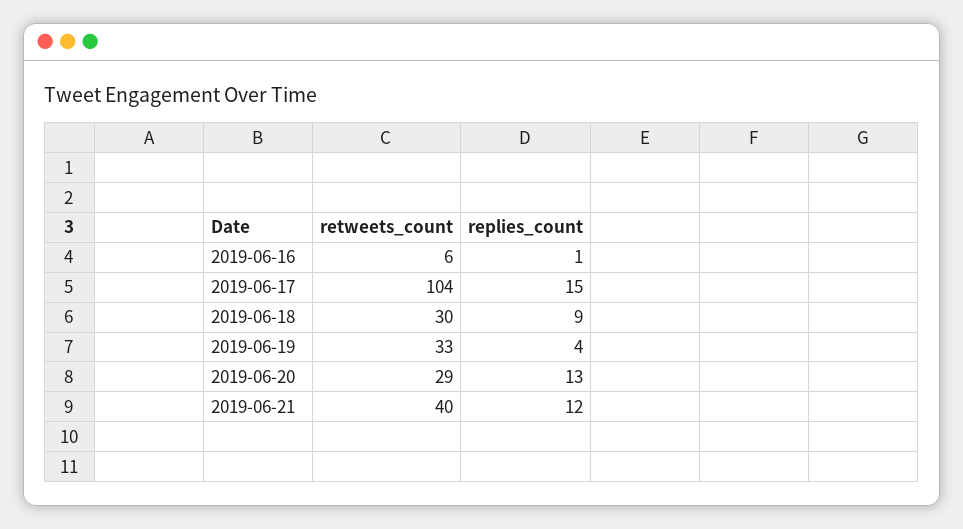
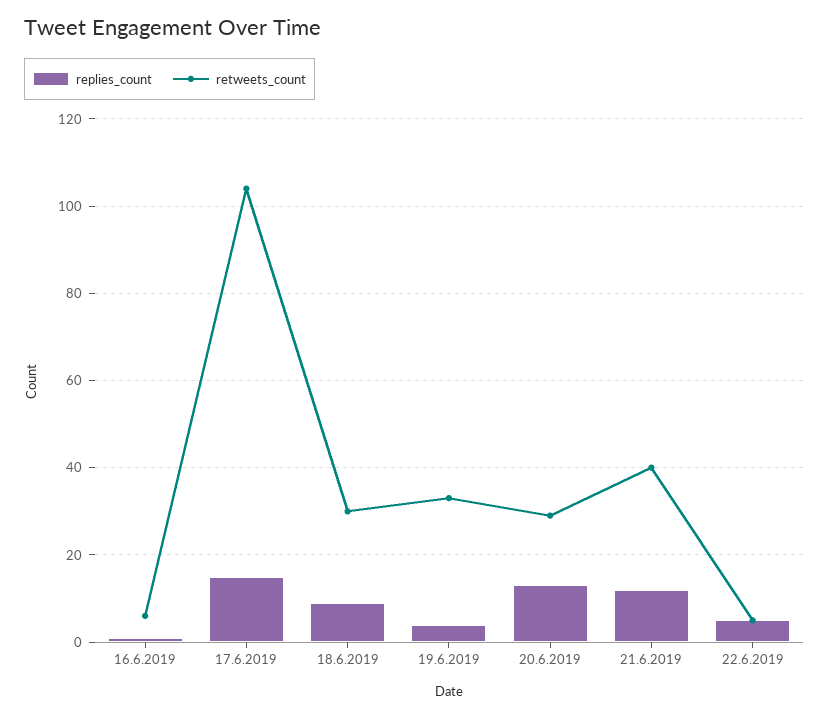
replies_count, 22.6.2019: none -> 5
retweets_count, 22.6.2019: none -> 5

